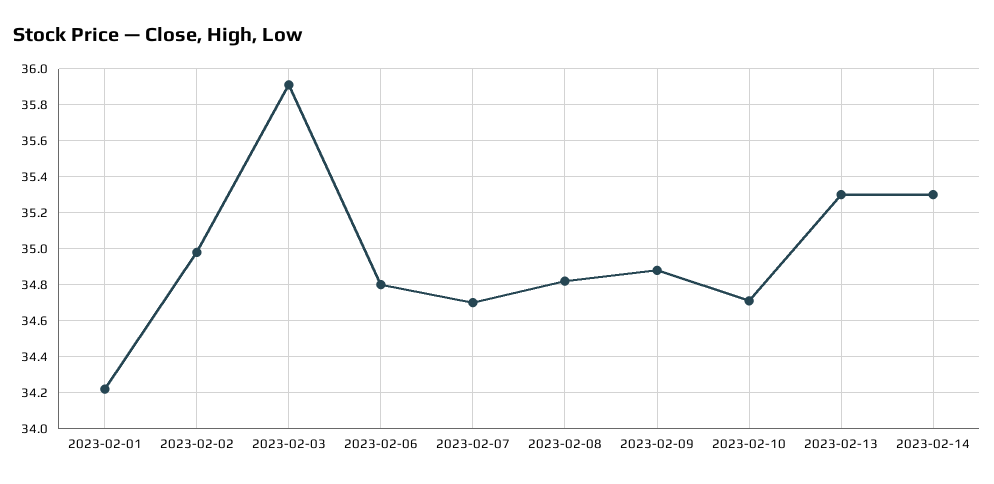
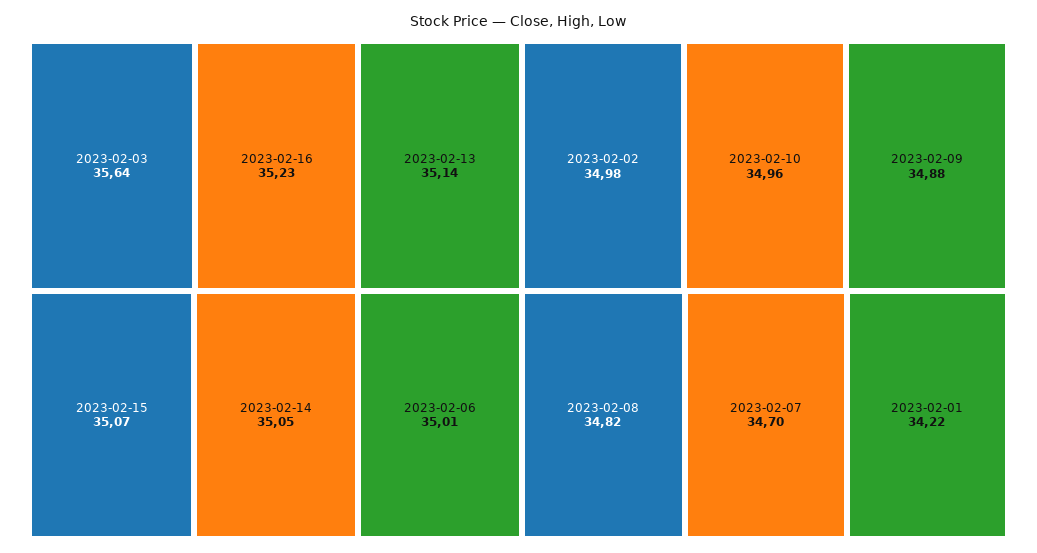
2023-02-03: 35.9 -> 35.64
2023-02-06: 34.8 -> 35.01
2023-02-10: 34.7 -> 34.96
2023-02-13: 35.3 -> 35.14
2023-02-14: 35.3 -> 35.05
2023-02-16: none -> 35.23
2023-02-15: none -> 35.07

